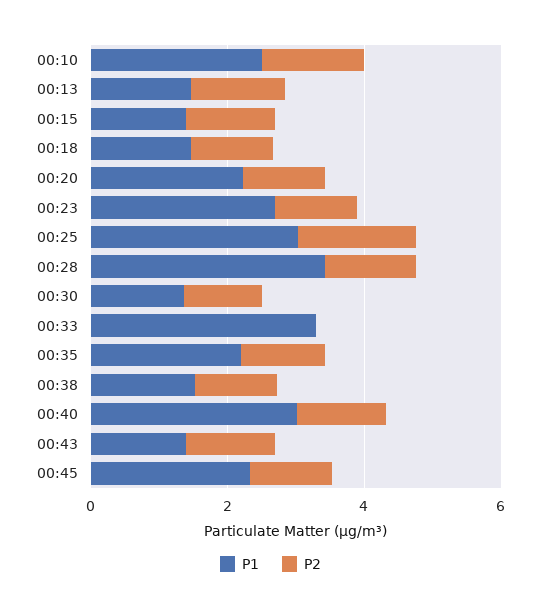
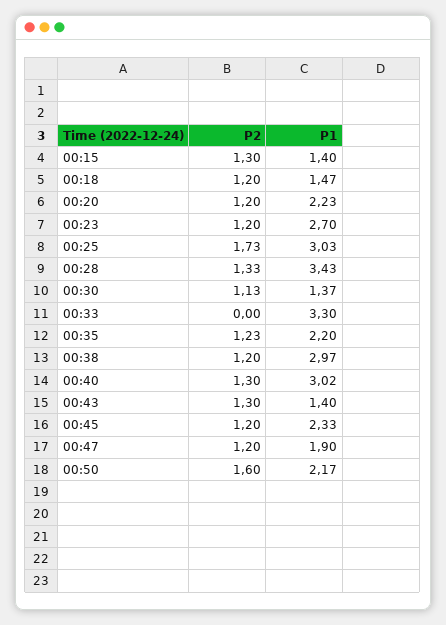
P1, 00:10: 2.5 -> none
P2, 00:10: 1.5 -> none
P1, 00:13: 1.5 -> none
P2, 00:13: 1.5 -> none
P1, 00:38: 1.5 -> 2.97
P2, 00:47: none -> 1.2
P1, 00:47: none -> 1.9
P2, 00:50: none -> 1.6
P1, 00:50: none -> 2.17

